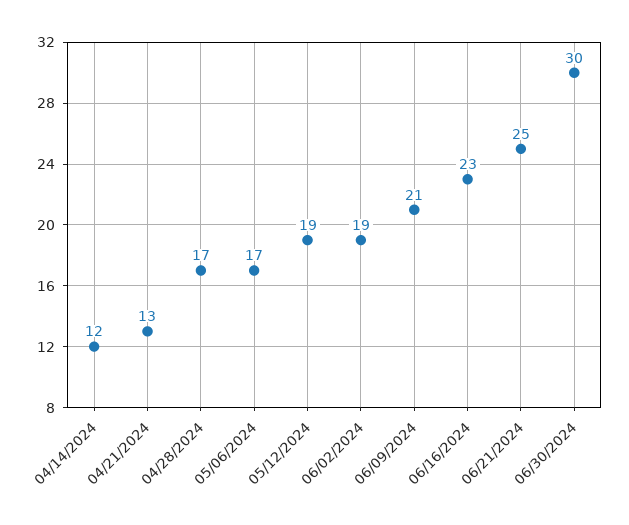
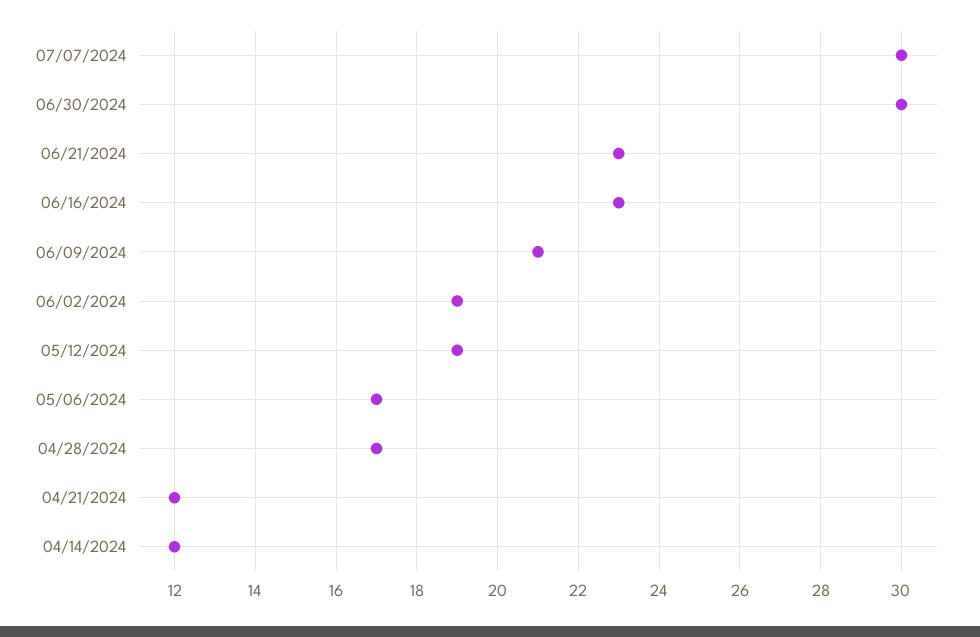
04/21/2024: 13 -> 12
06/21/2024: 25 -> 23
07/07/2024: none -> 30

